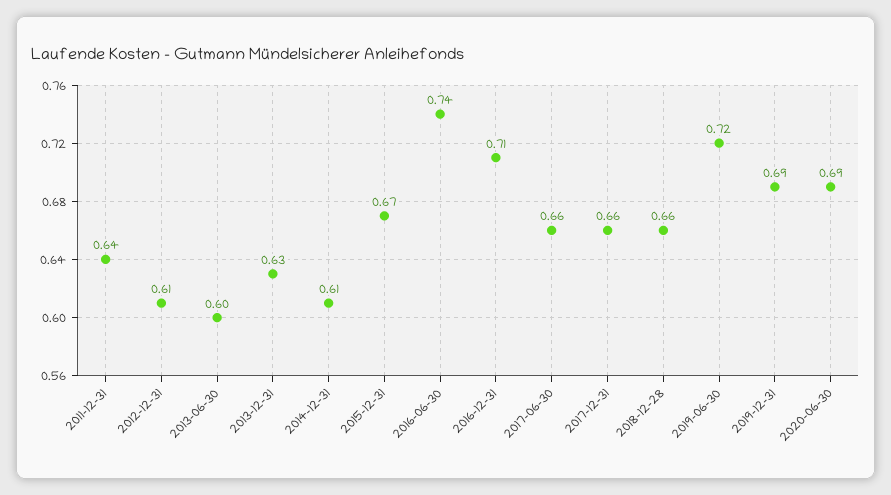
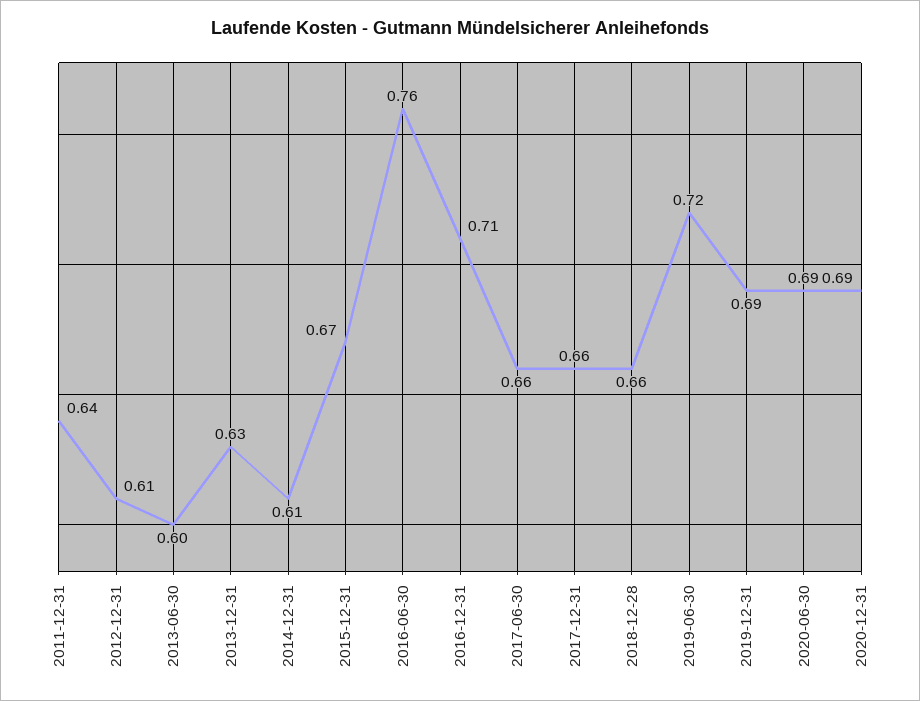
2016-06-30: 0.74 -> 0.76
2020-12-31: none -> 0.69

